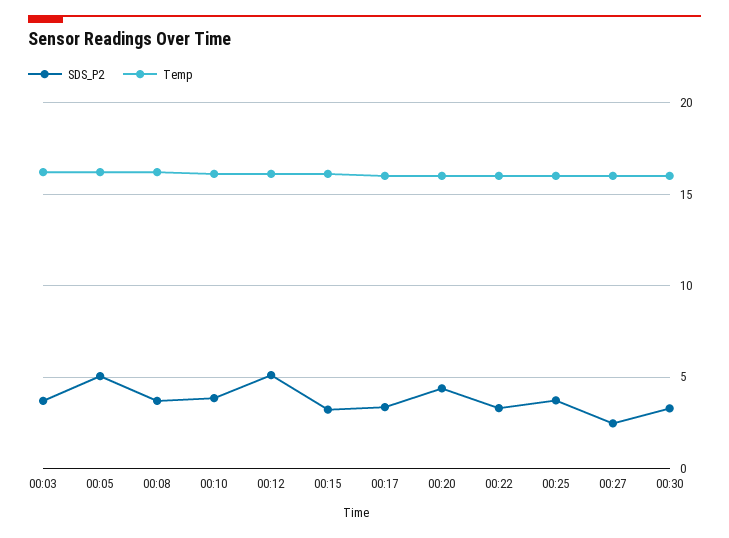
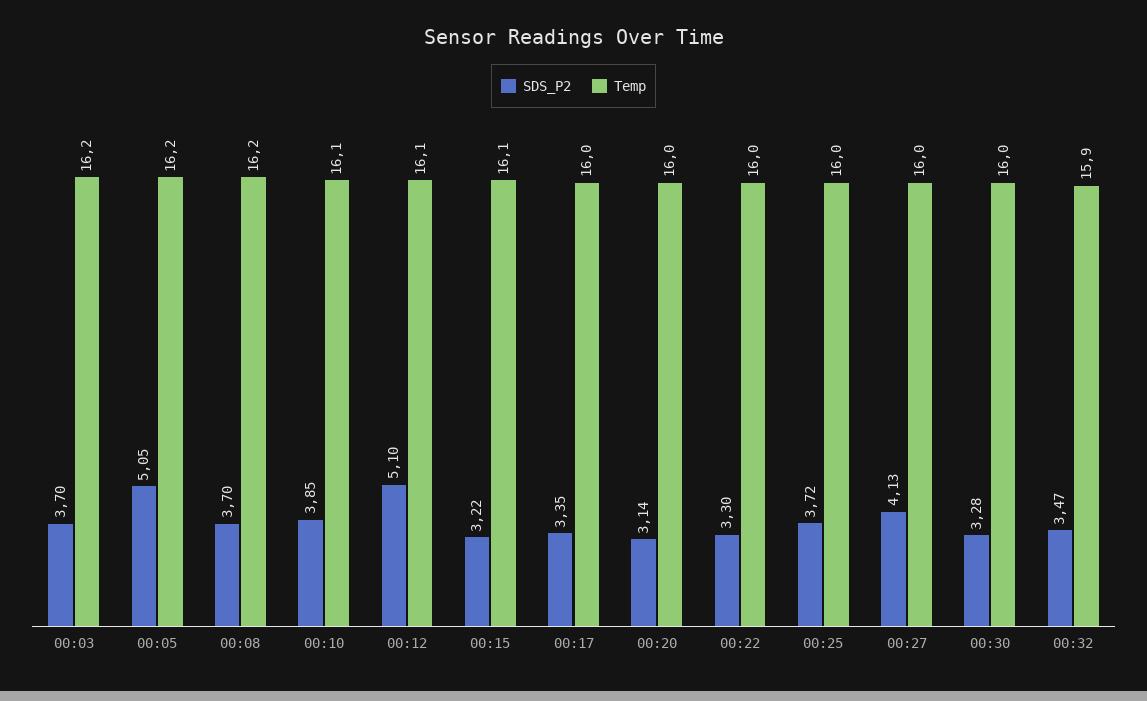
SDS_P2, 00:20: 4.5 -> 3.14
SDS_P2, 00:27: 2.5 -> 4.13
SDS_P2, 00:32: none -> 3.47
Temp, 00:32: none -> 15.9

